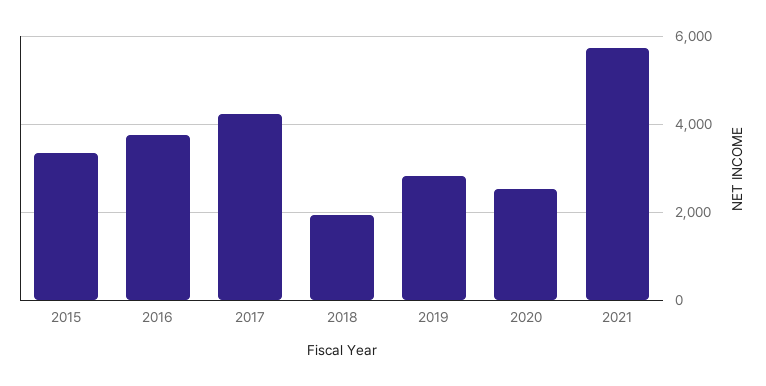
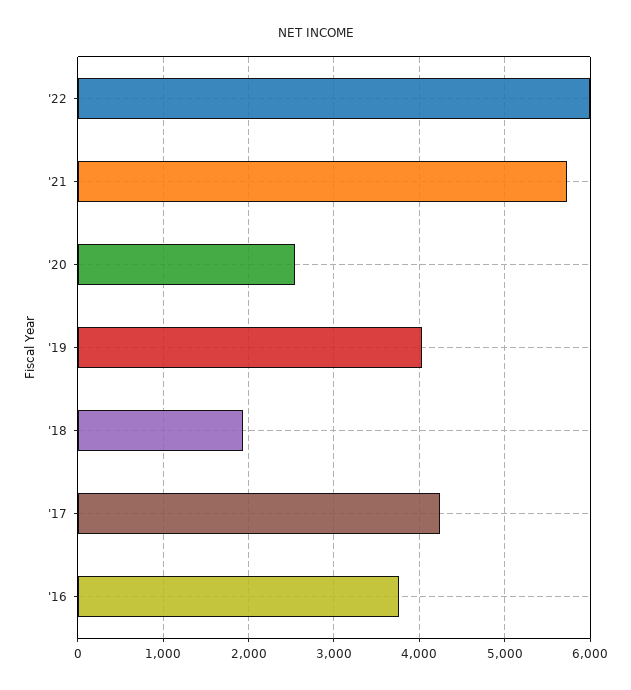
2015: 3400 -> none
2019: 2800 -> 4000
'22: none -> 6000

